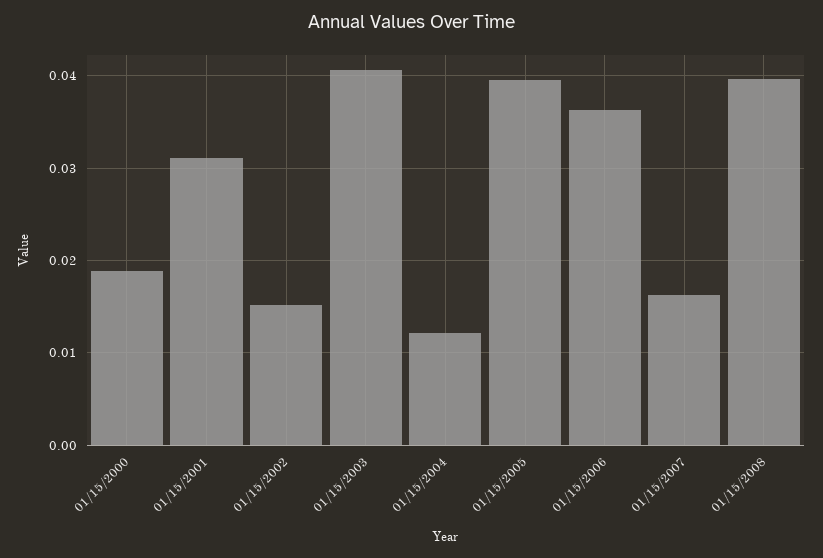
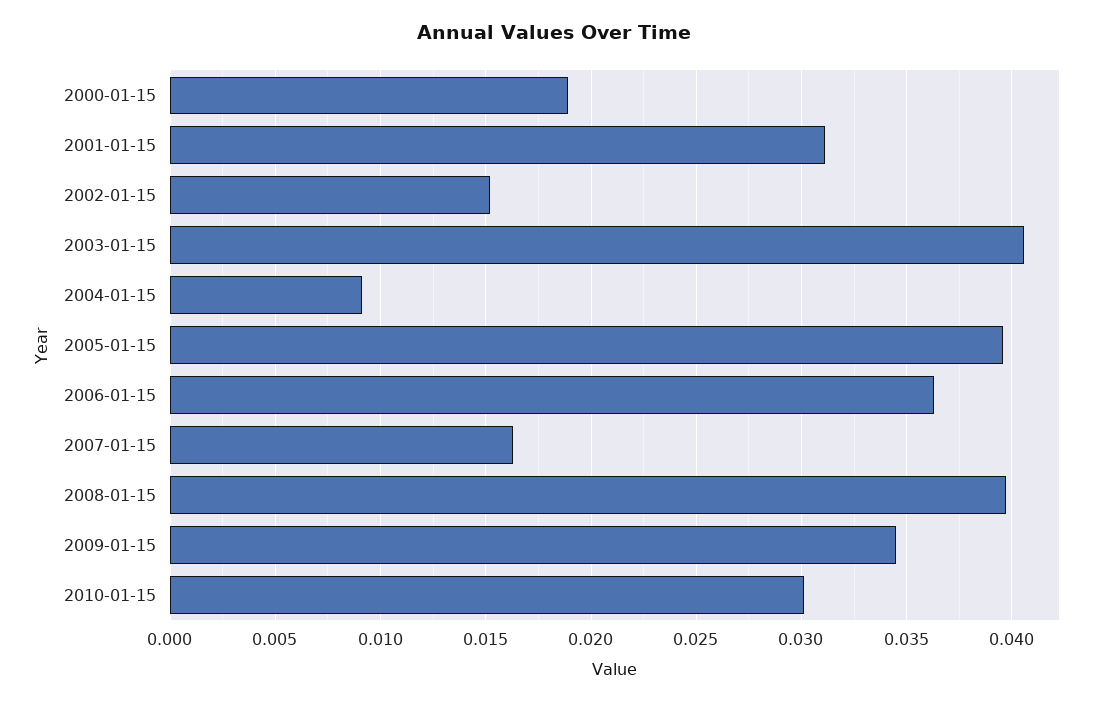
01/15/2004: 0.012 -> 0.009
2009-01-15: none -> 0.0345
2010-01-15: none -> 0.03

